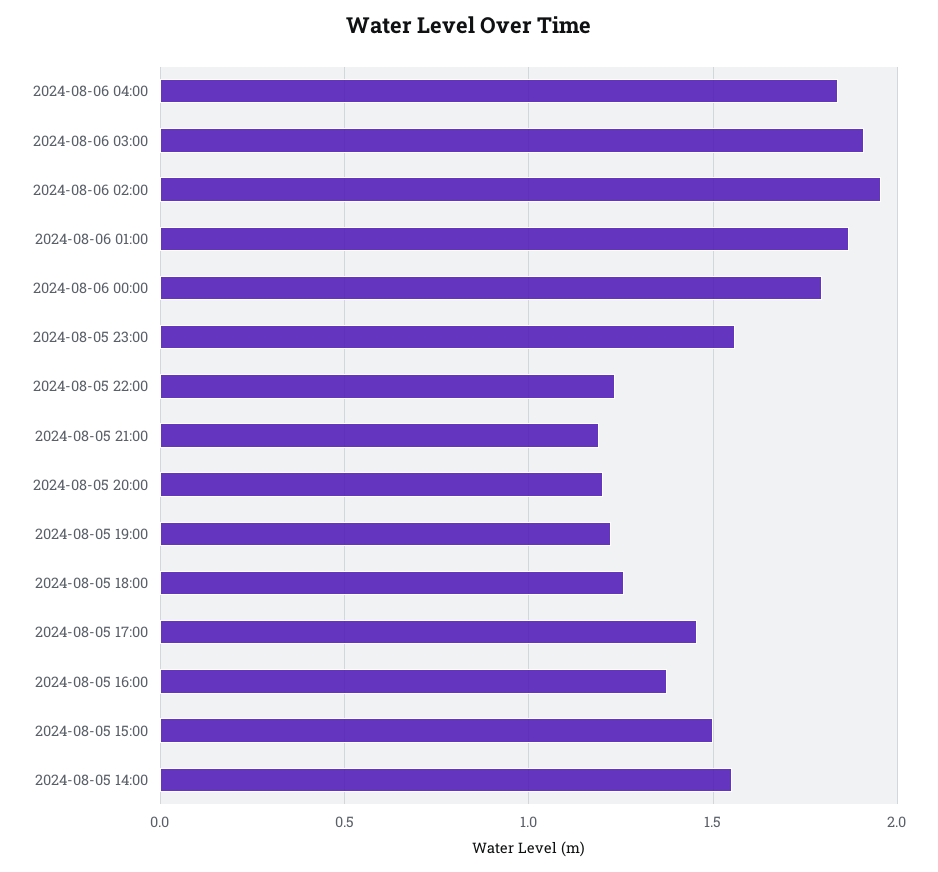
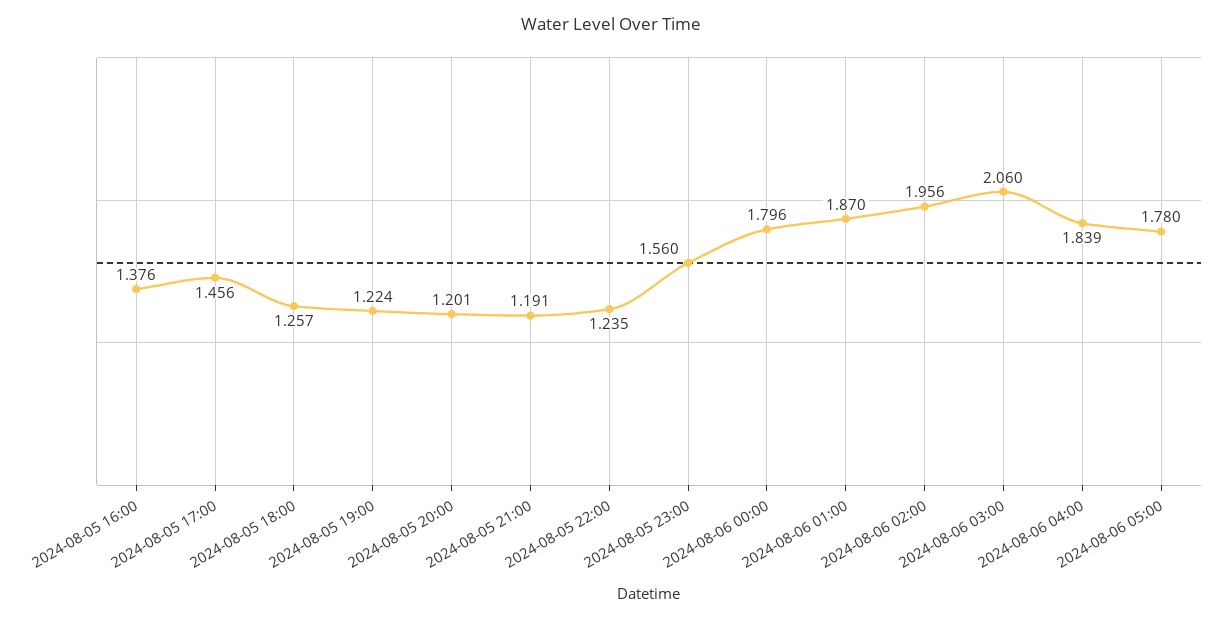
2024-08-06 03:00: 1.9 -> 2.06
2024-08-05 15:00: 1.5 -> none
2024-08-05 14:00: 1.55 -> none
2024-08-06 05:00: none -> 1.78

